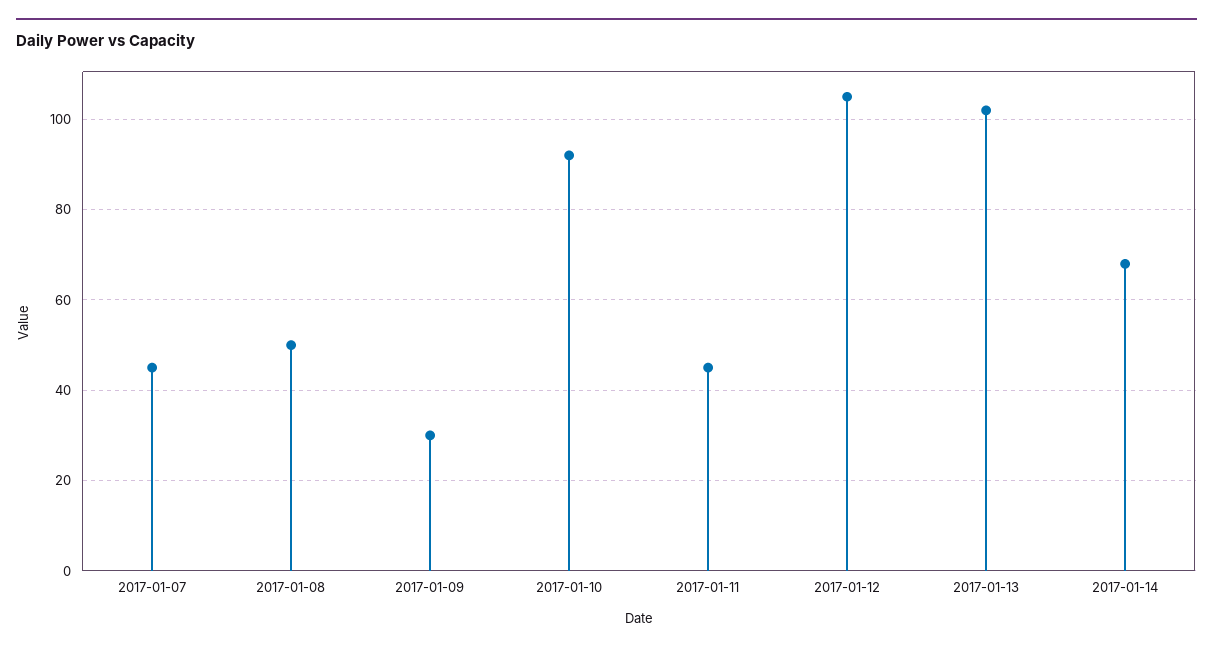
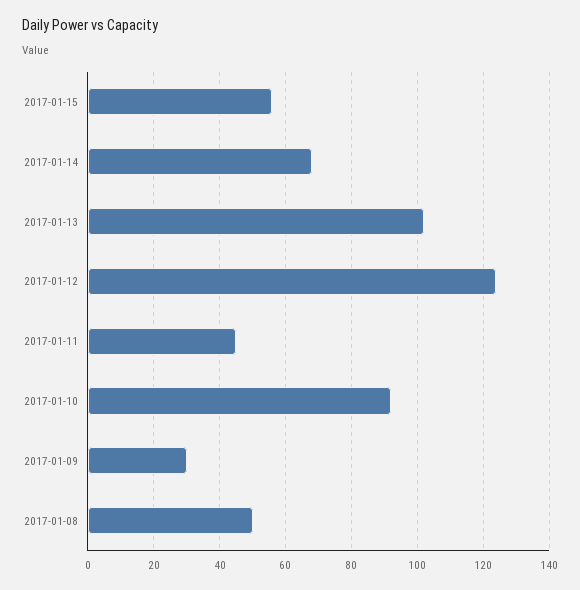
2017-01-07: 45 -> none
2017-01-12: 105 -> 125
2017-01-15: none -> 55

